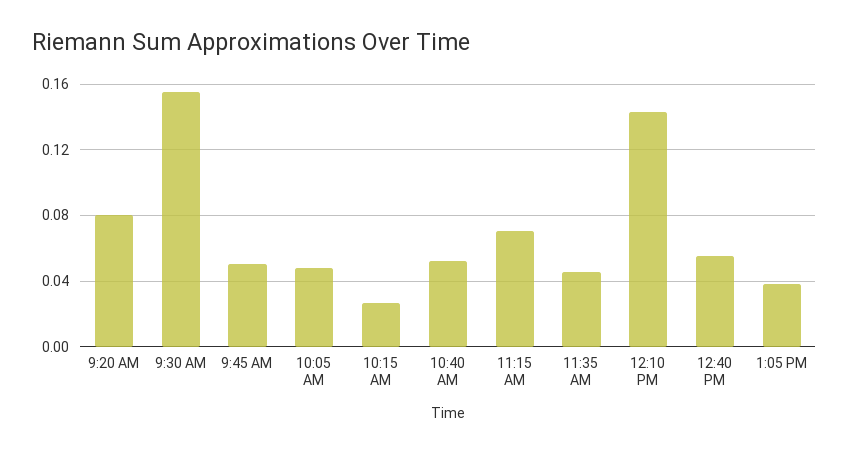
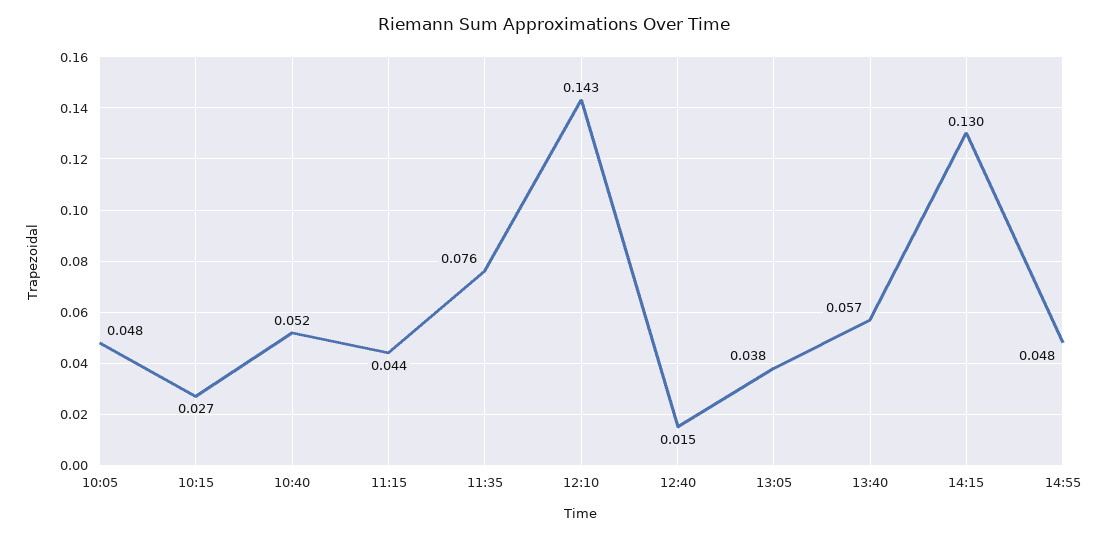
9:20 AM: 0.08 -> none
9:30 AM: 0.155 -> none
9:45 AM: 0.05 -> none
11:15 AM: 0.07 -> 0.044
11:35 AM: 0.045 -> 0.076
12:40 PM: 0.055 -> 0.015
13:40: none -> 0.057
14:15: none -> 0.13
14:55: none -> 0.048

